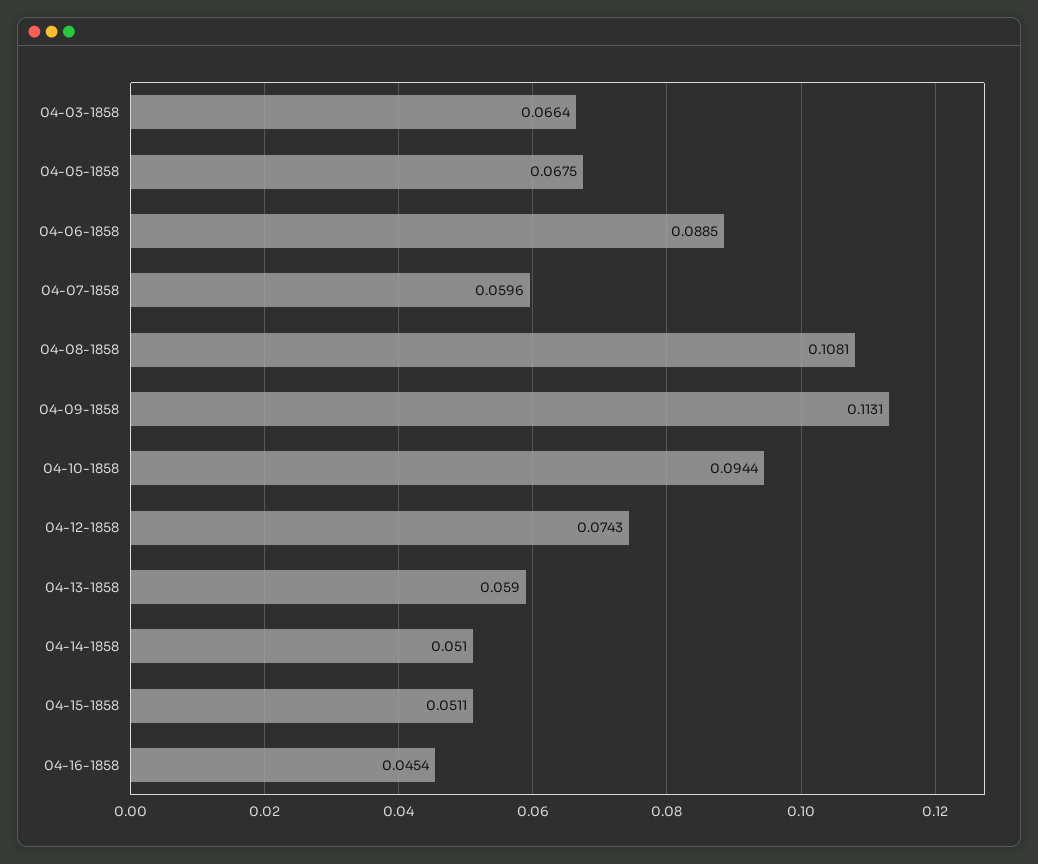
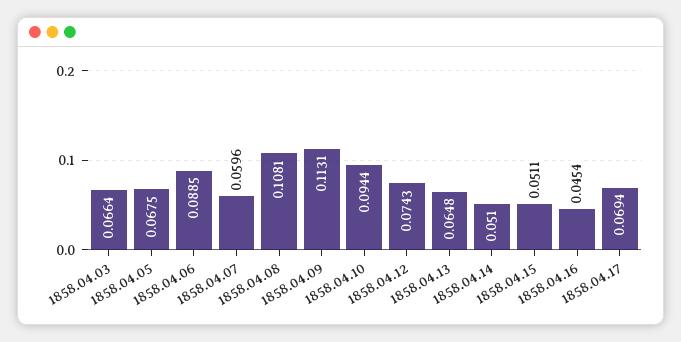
04-13-1858: 0.059 -> 0.0648
1858.04.17: none -> 0.0694

